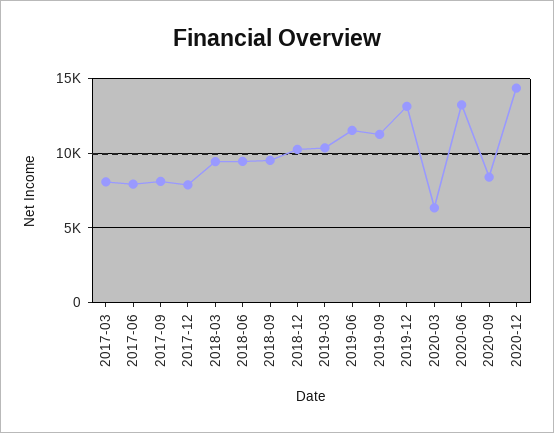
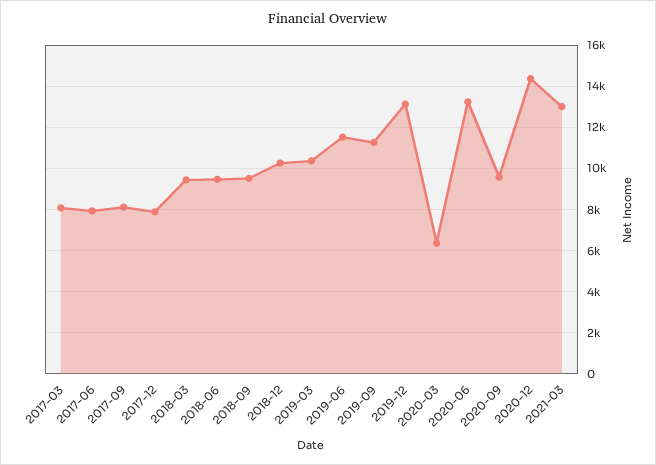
2020-09: 8500 -> 9500
2021-03: none -> 13000

